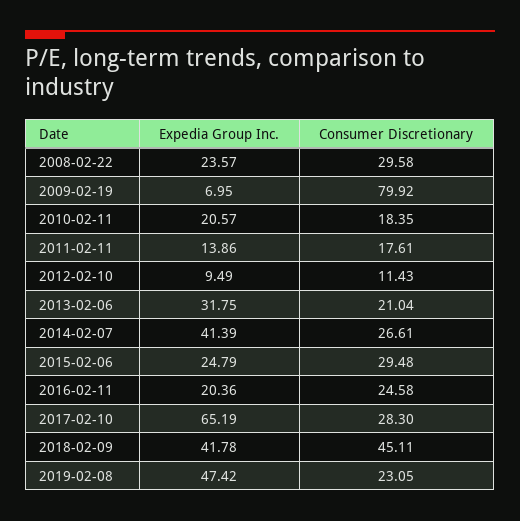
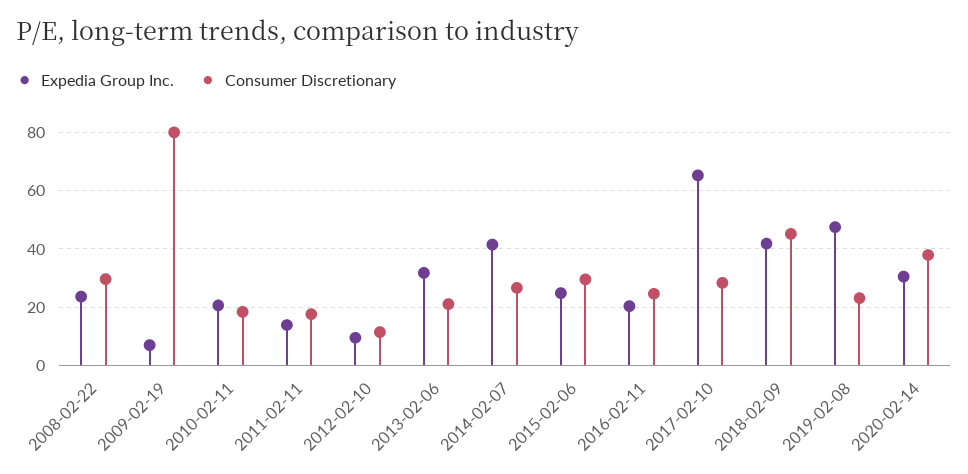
Expedia Group Inc., 2020-02-14: none -> 30
Consumer Discretionary, 2020-02-14: none -> 37.5

